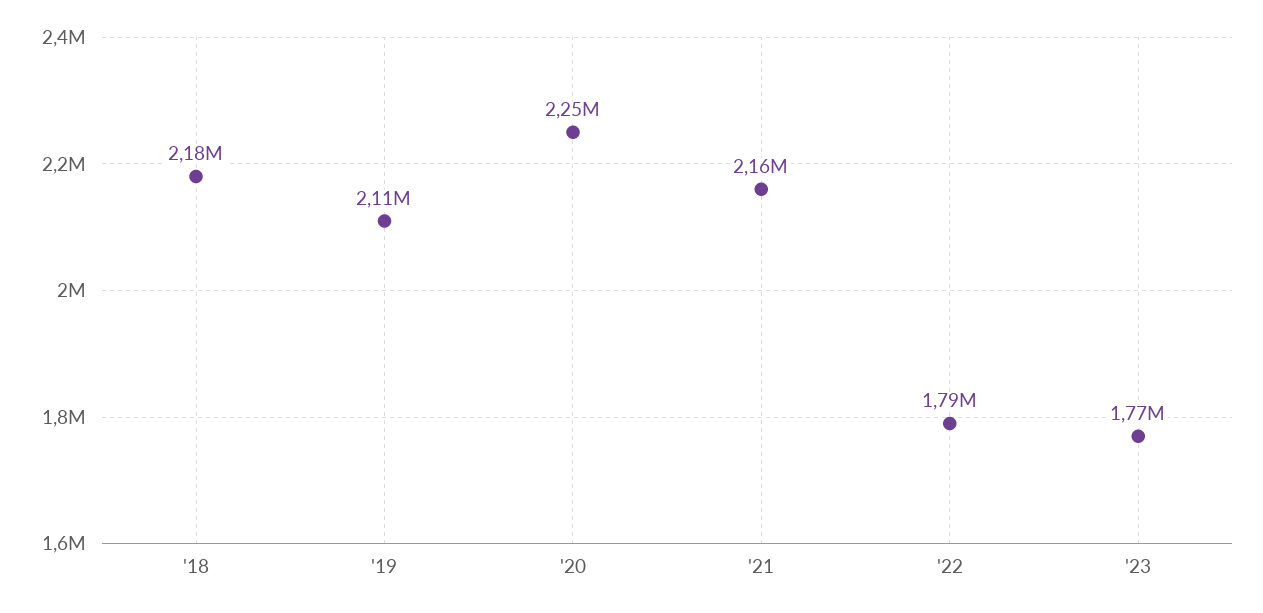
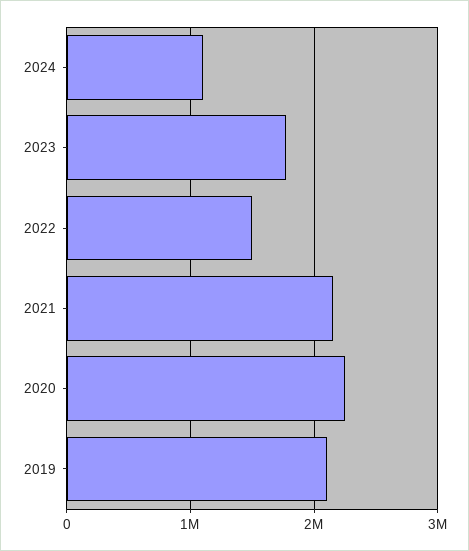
'18: 2180000 -> none
'22: 1790000 -> 1500000
2024: none -> 1100000

